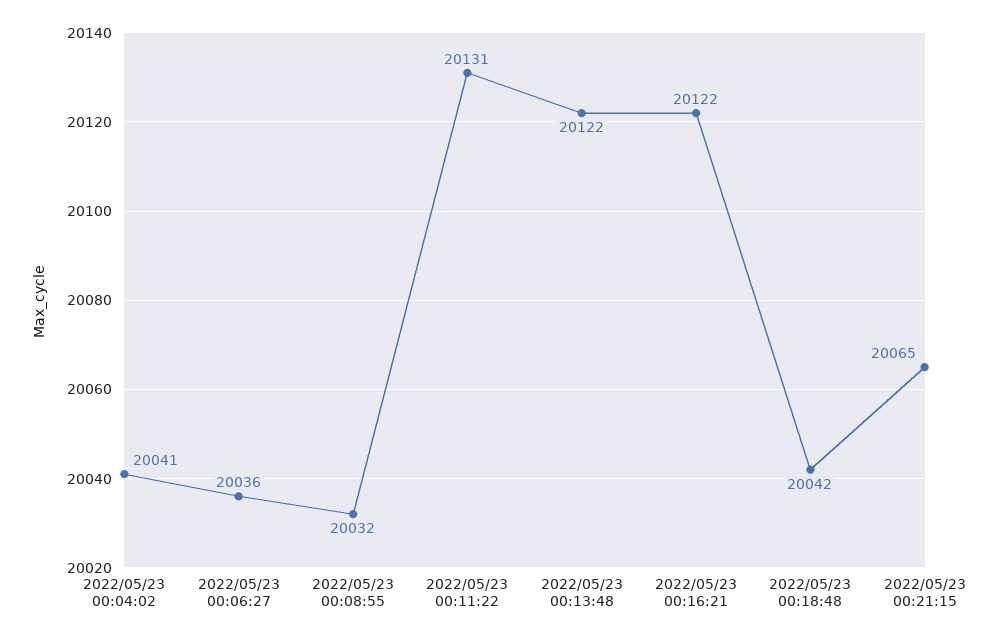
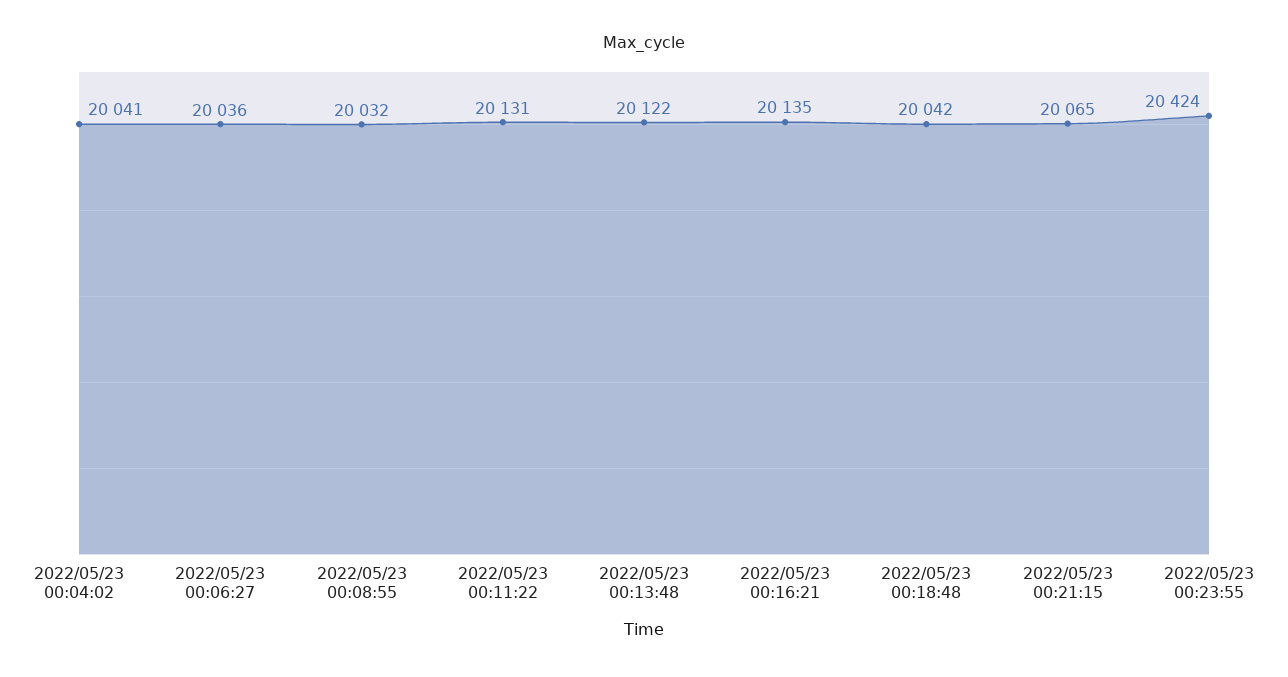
2022/05/23 00:16:21: 20122 -> 20135
2022/05/23 00:23:55: none -> 20424

